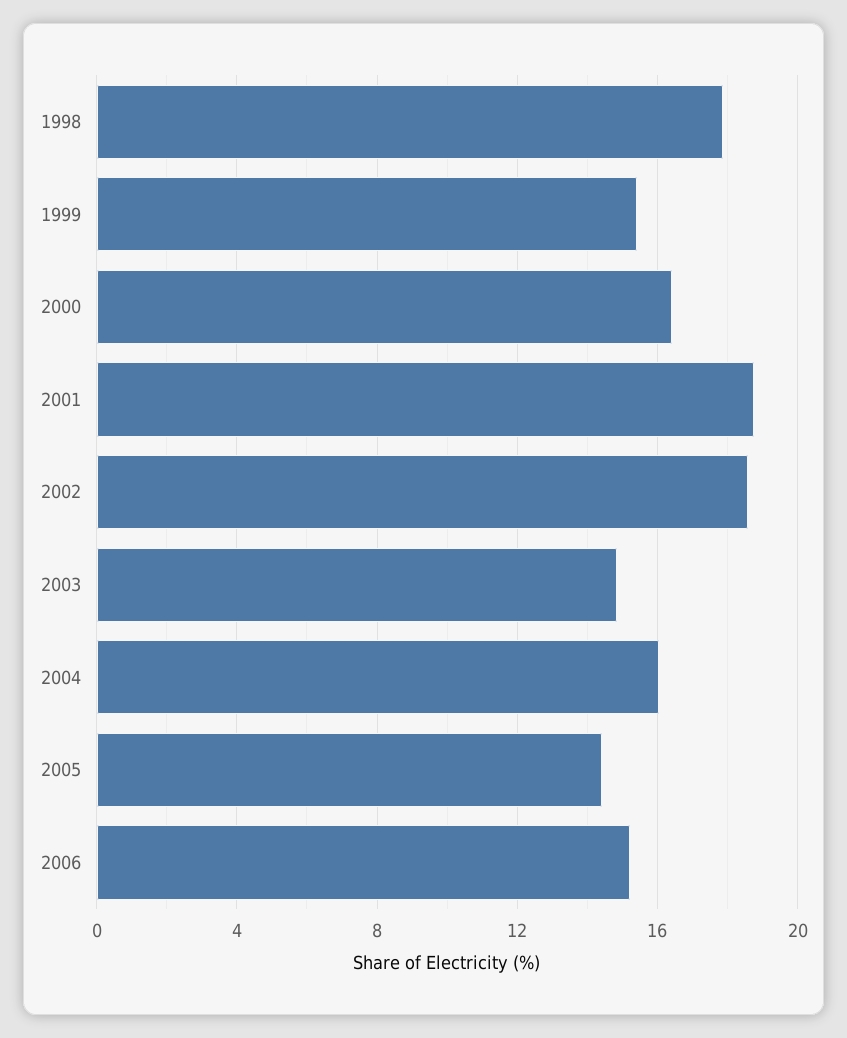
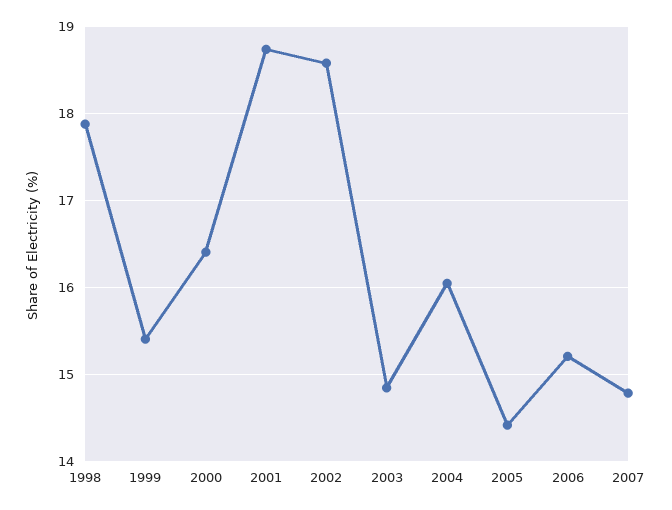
2007: none -> 14.8

